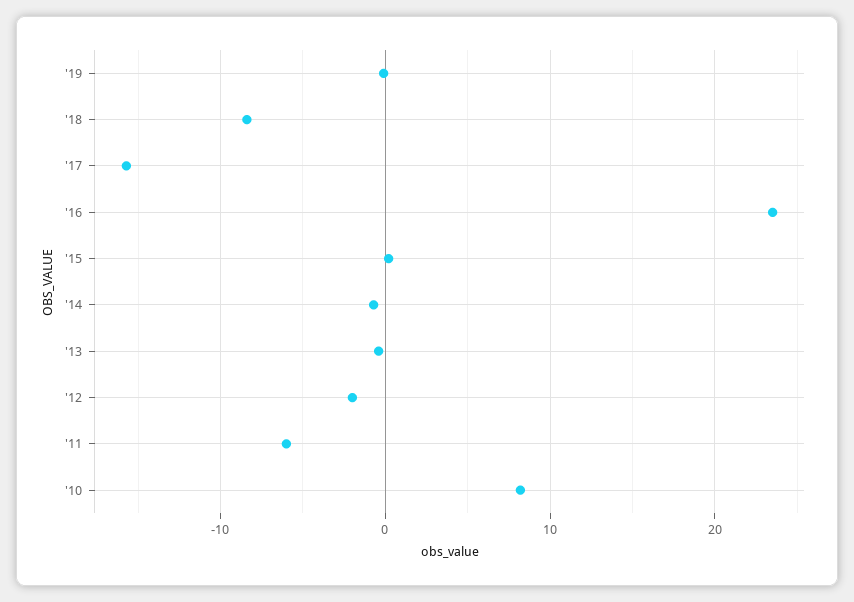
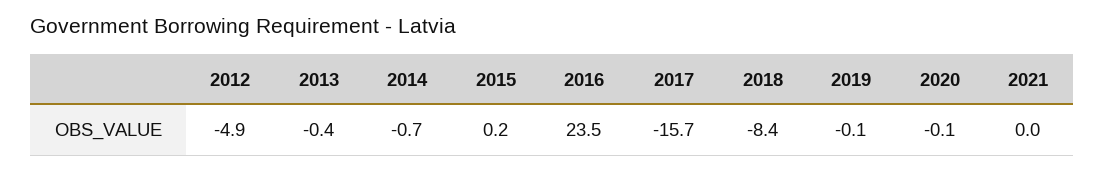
'12: -2 -> -4.9
'11: -6 -> none
'10: 8 -> none
2020: none -> -0.1
2021: none -> 0

